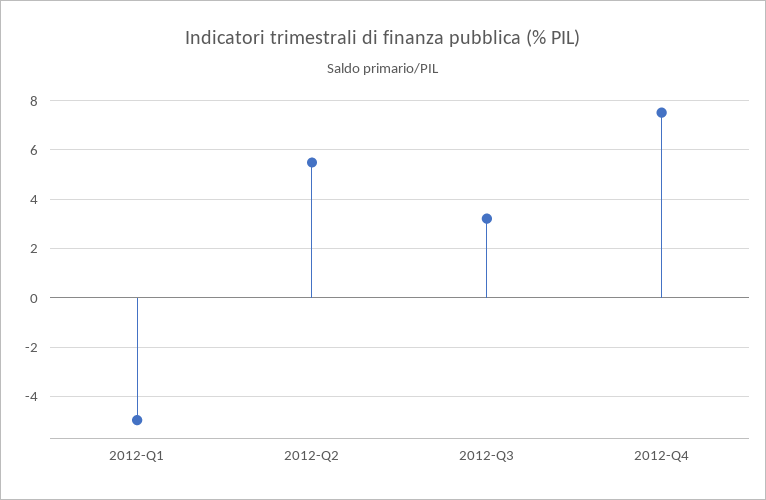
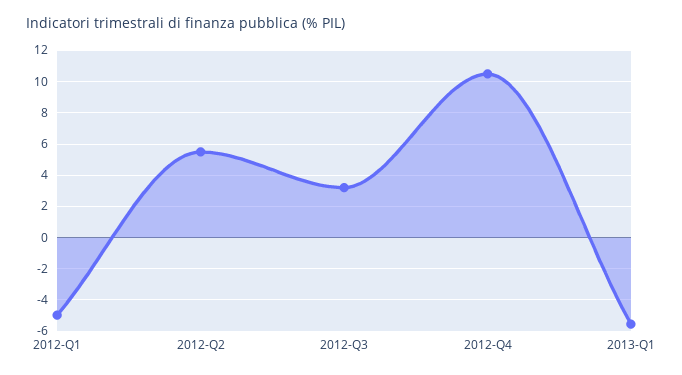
2012-Q4: 7.5 -> 10.5
2013-Q1: none -> -5.5

